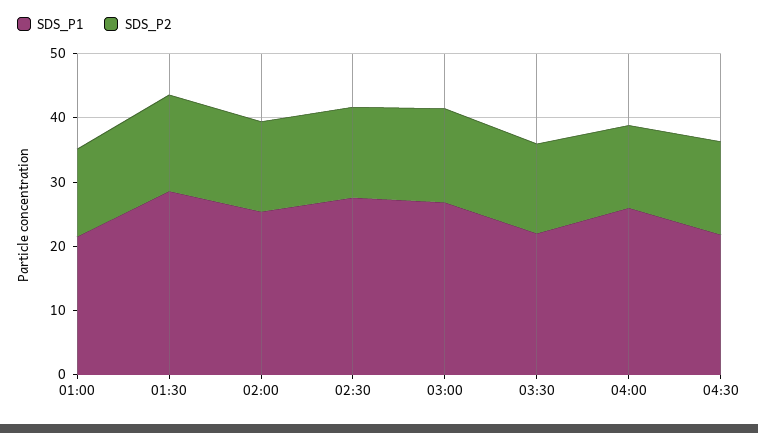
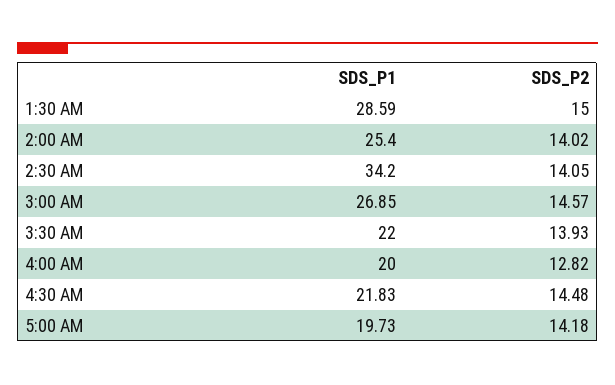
SDS_P1, 01:00: 22 -> none
SDS_P2, 01:00: 14 -> none
SDS_P1, 02:30: 28 -> 34.2
SDS_P1, 04:00: 26 -> 20
SDS_P1, 5:00 AM: none -> 19.73
SDS_P2, 5:00 AM: none -> 14.18

